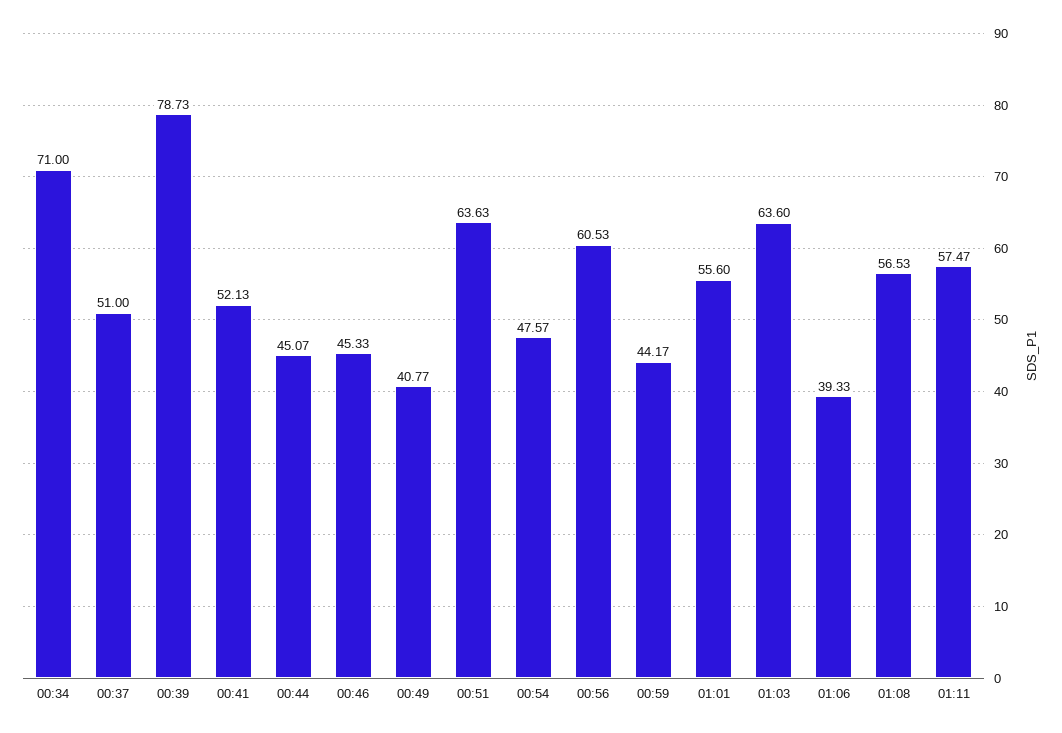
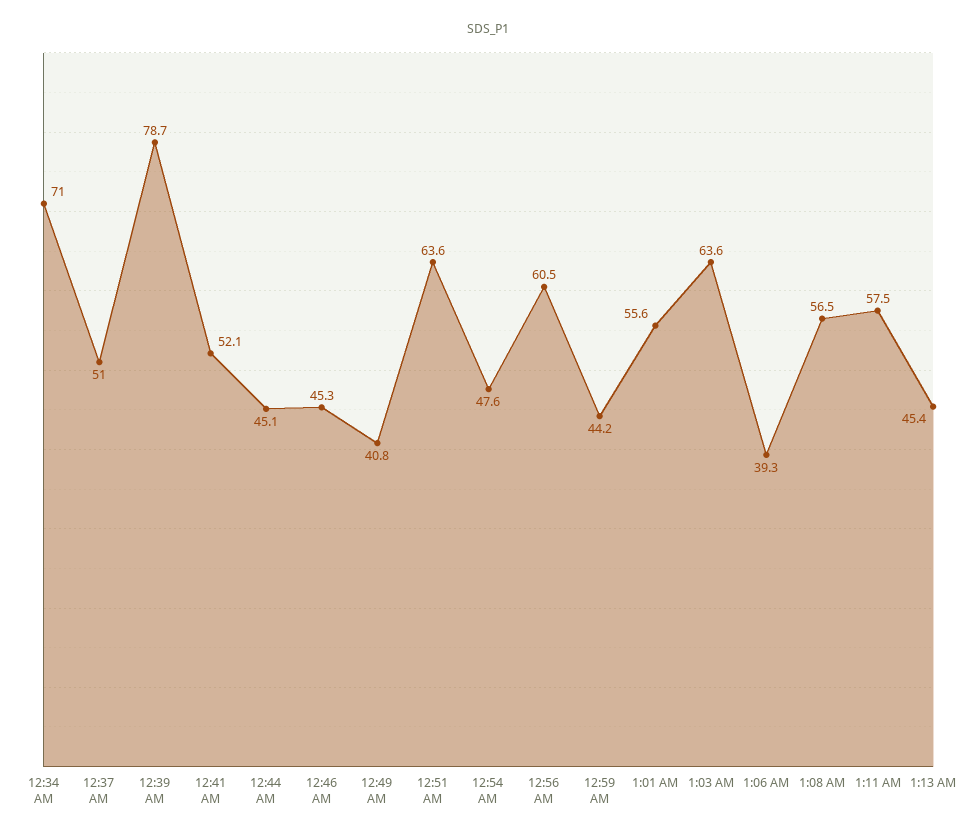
1:13 AM: none -> 45.4

